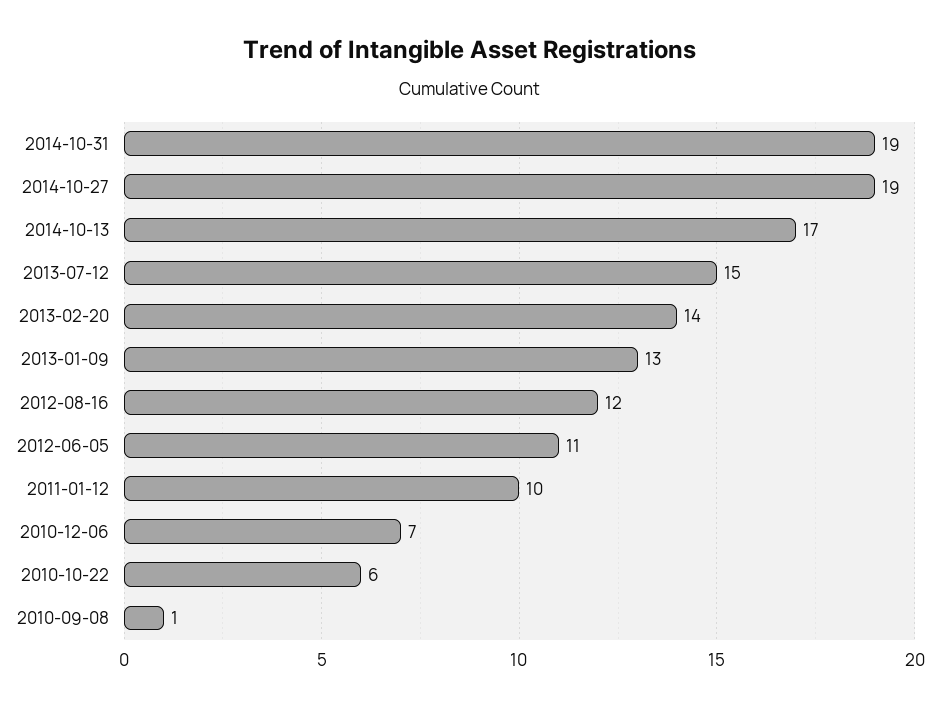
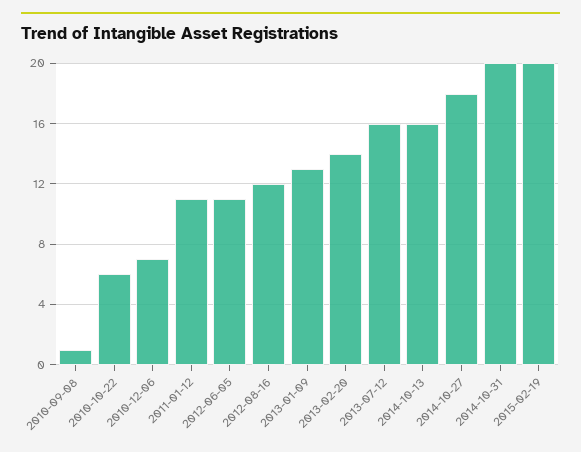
2014-10-31: 19 -> 20
2014-10-27: 19 -> 18
2014-10-13: 17 -> 16
2013-07-12: 15 -> 16
2011-01-12: 10 -> 11
2015-02-19: none -> 20

